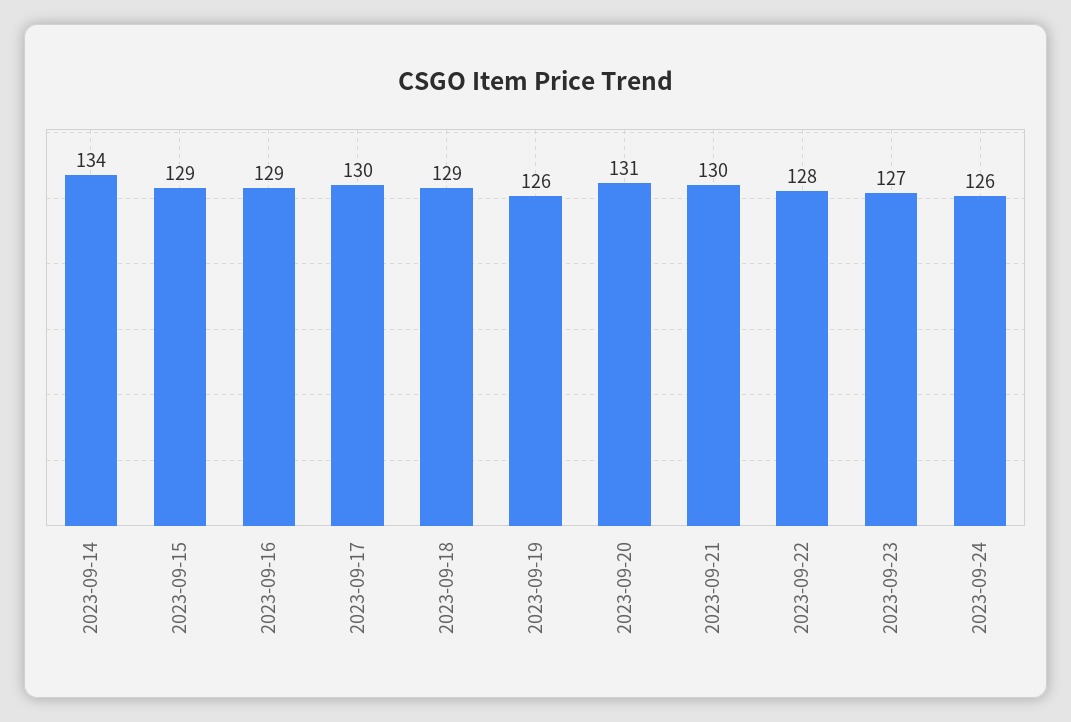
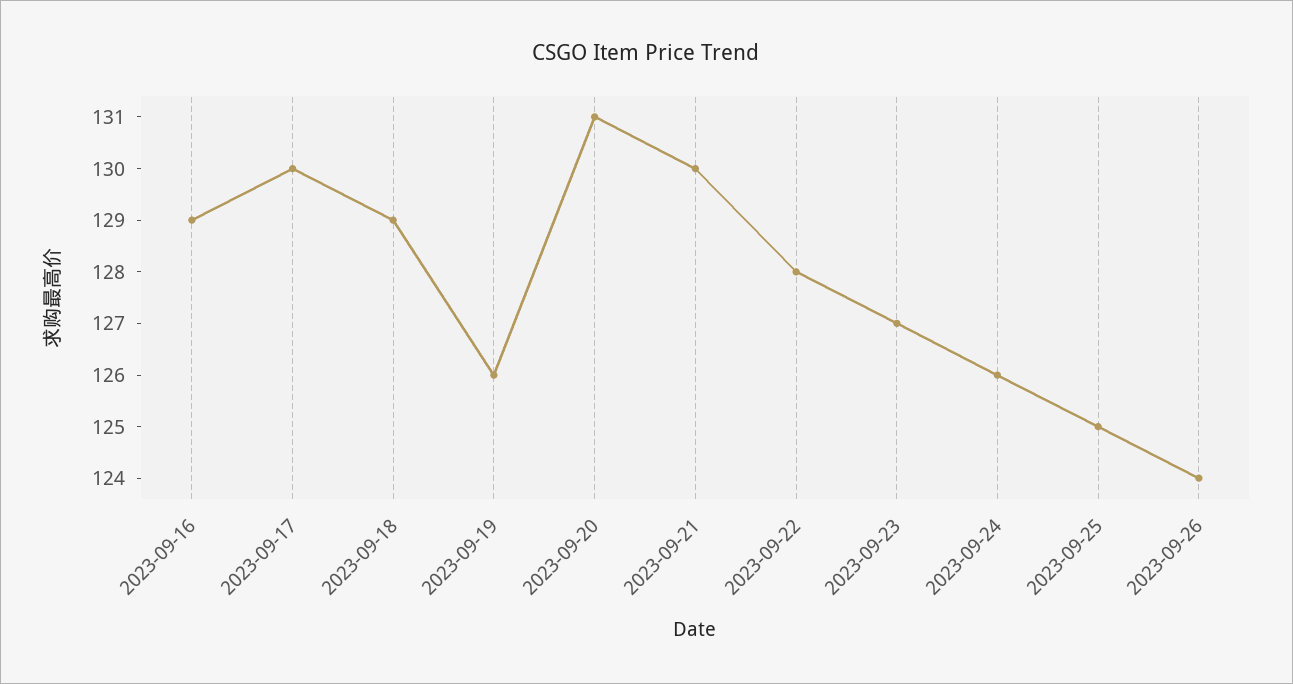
2023-09-14: 134 -> none
2023-09-15: 129 -> none
2023-09-25: none -> 125
2023-09-26: none -> 124

